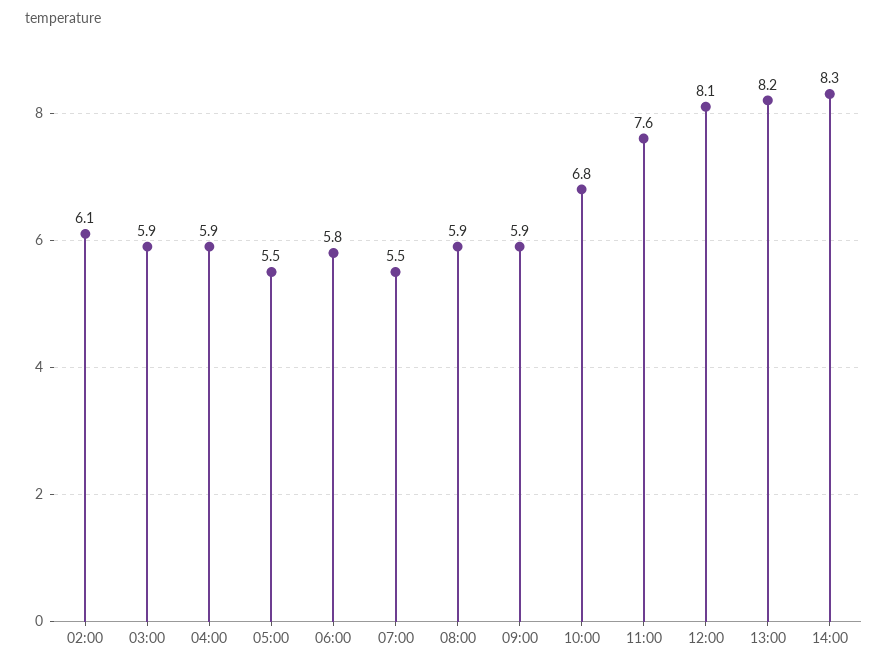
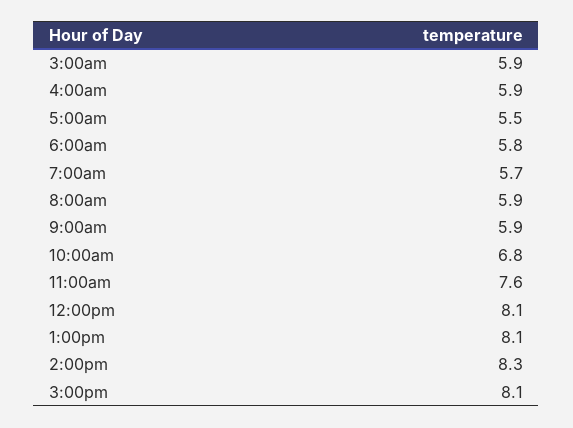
02:00: 6.1 -> none
07:00: 5.5 -> 5.7
13:00: 8.2 -> 8.1
3:00pm: none -> 8.1

